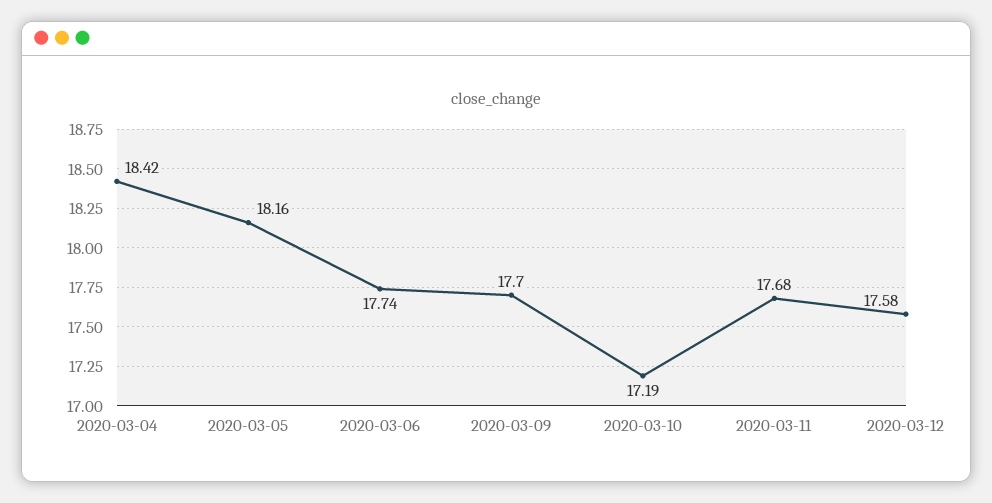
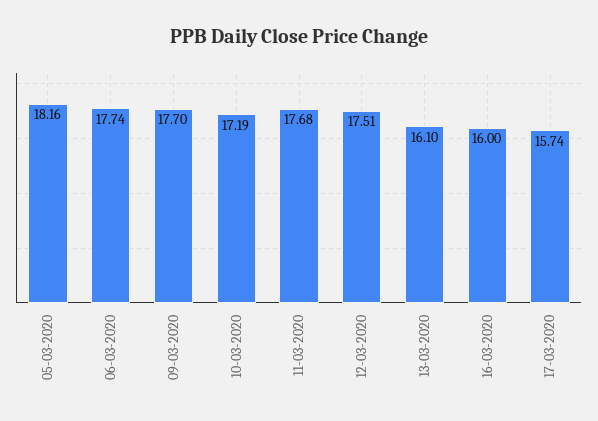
2020-03-04: 18.42 -> none
2020-03-12: 17.58 -> 17.51
13-03-2020: none -> 16.1
16-03-2020: none -> 16
17-03-2020: none -> 15.74

